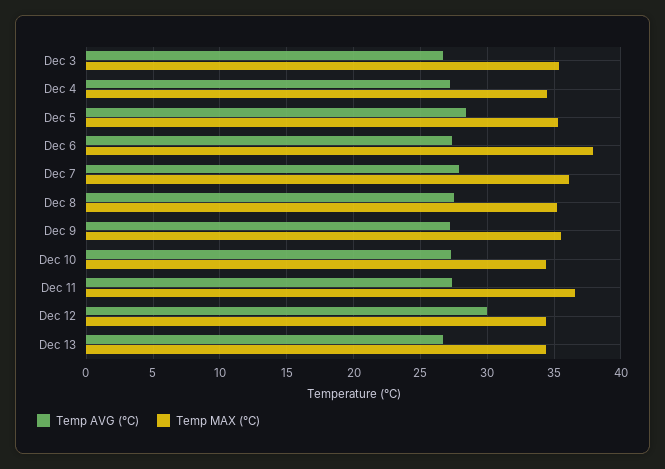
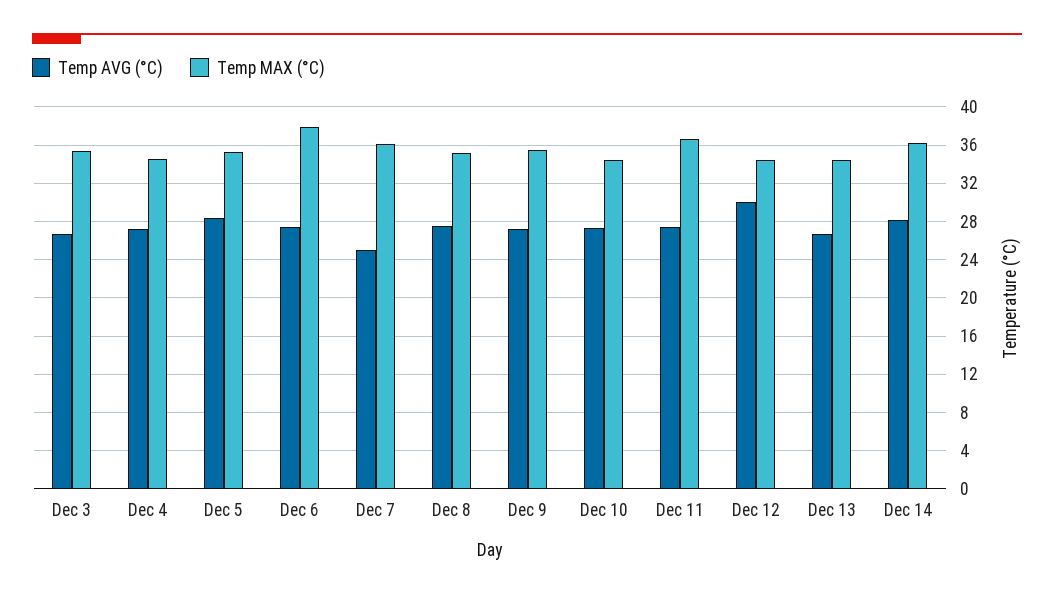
Temp AVG (°C), Dec 7: 28 -> 25
Temp AVG (°C), Dec 14: none -> 28
Temp MAX (°C), Dec 14: none -> 36

